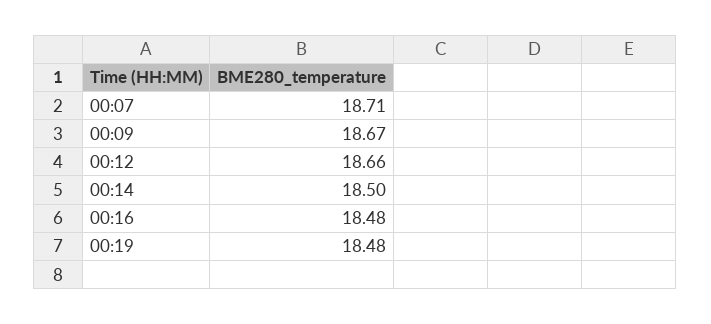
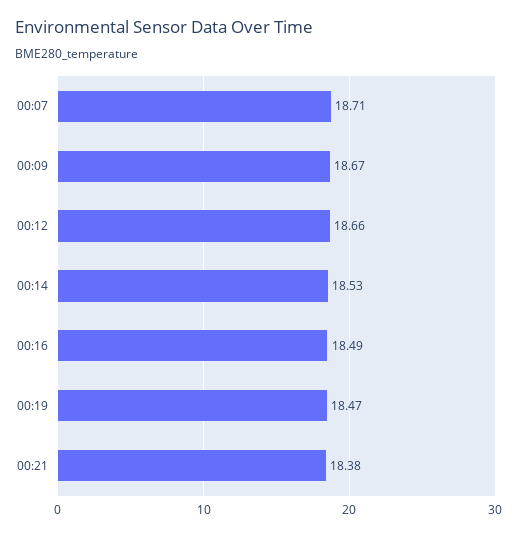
00:14: 18.5 -> 18.53
00:16: 18.48 -> 18.49
00:19: 18.48 -> 18.47
00:21: none -> 18.38

